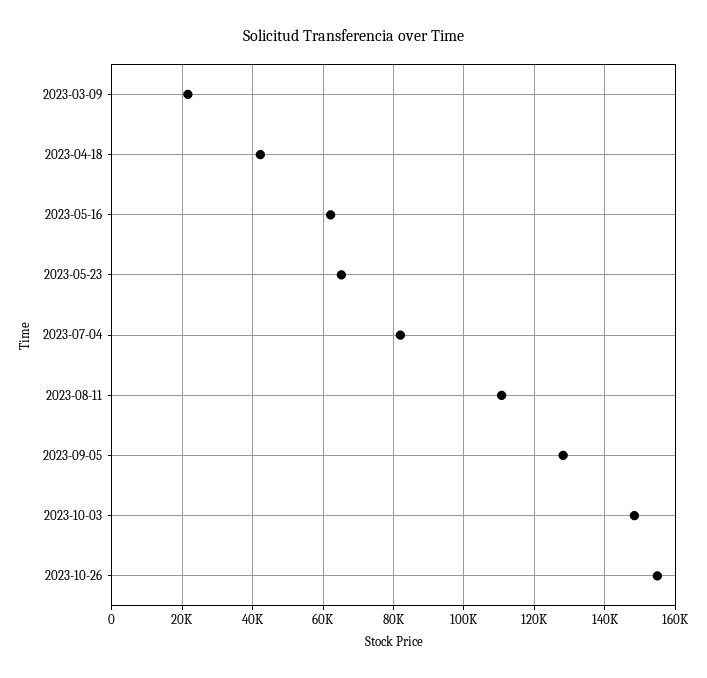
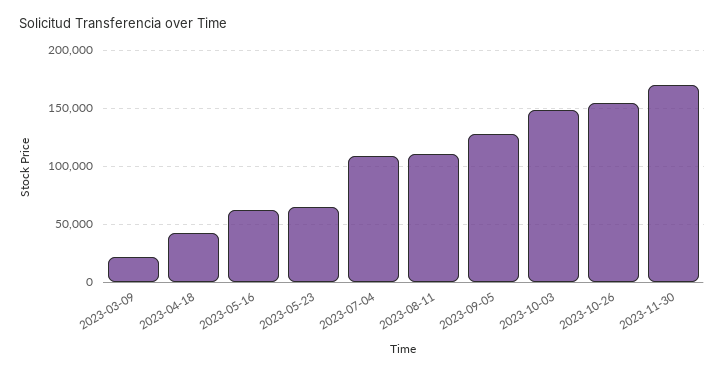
2023-07-04: 82000 -> 110000
2023-11-30: none -> 170000

